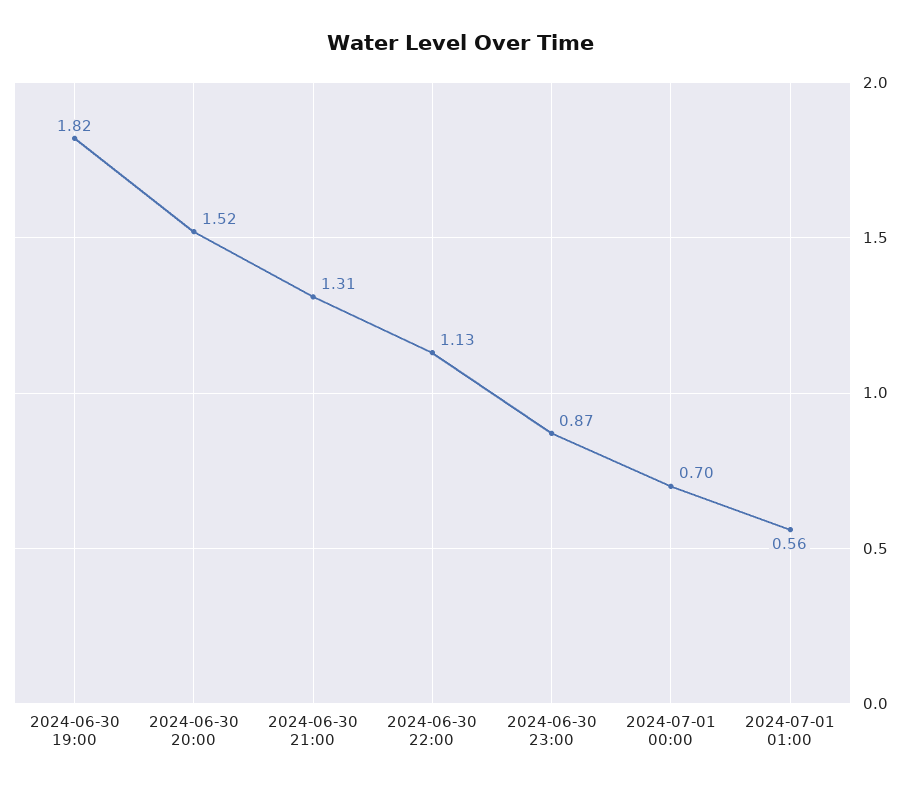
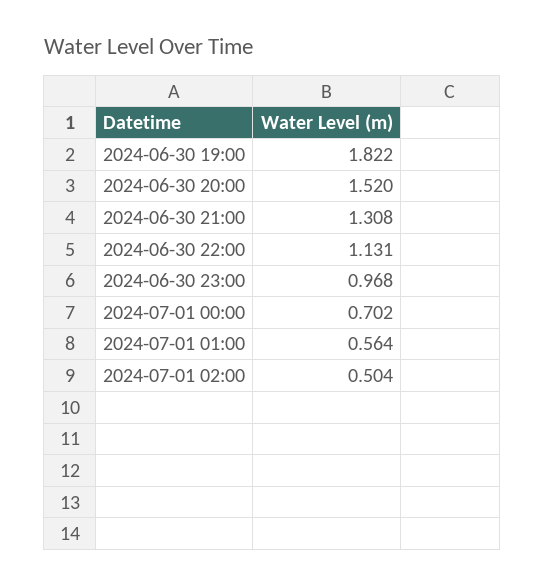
2024-06-30 23:00: 0.87 -> 0.968
2024-07-01 02:00: none -> 0.504

